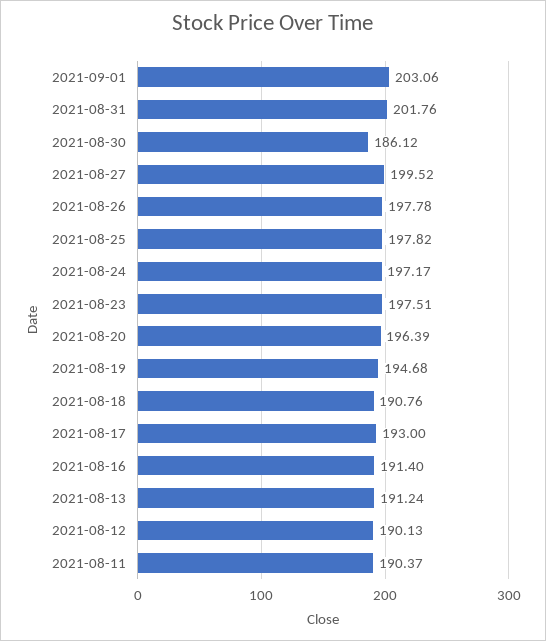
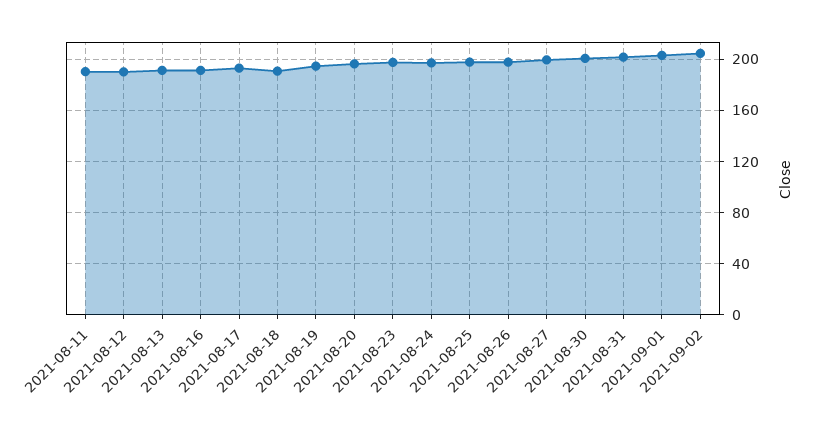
2021-08-30: 186.12 -> 200
2021-09-02: none -> 205

